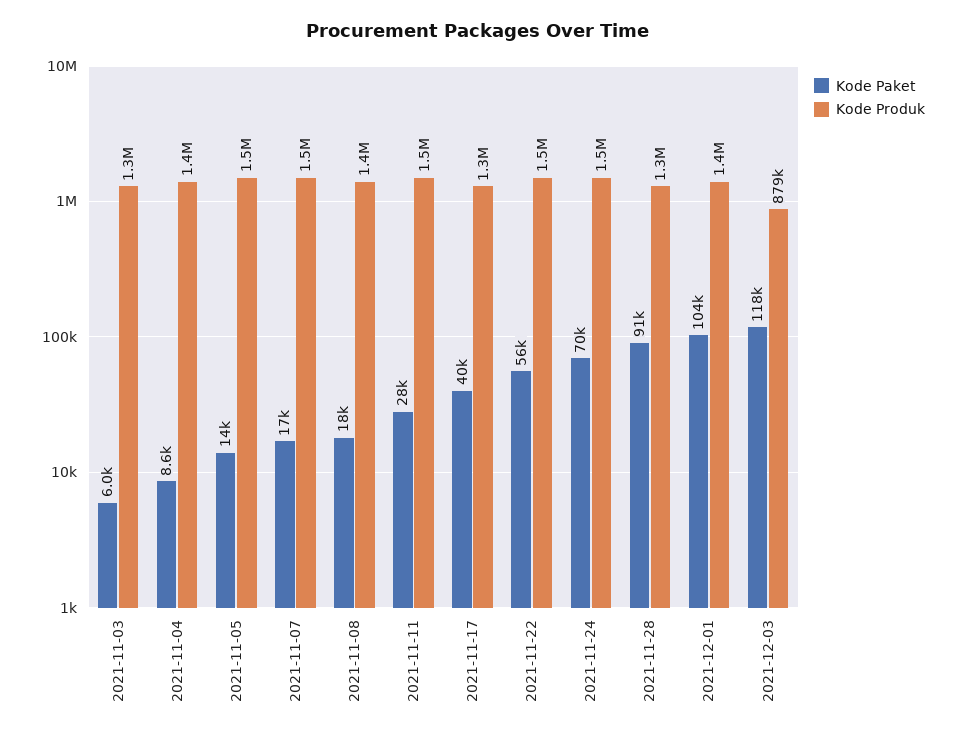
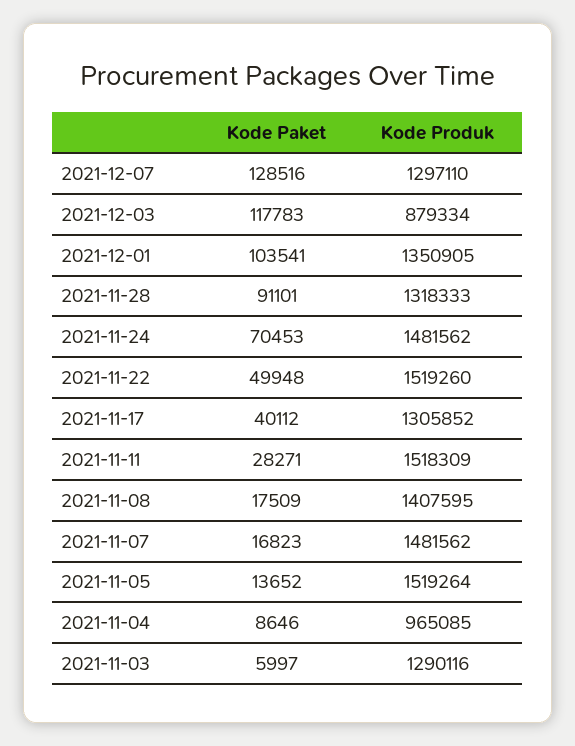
Kode Produk, 2021-11-04: 1400000 -> 965085
Kode Paket, 2021-11-22: 56000 -> 49948
Kode Paket, 2021-12-07: none -> 128516
Kode Produk, 2021-12-07: none -> 1297110

